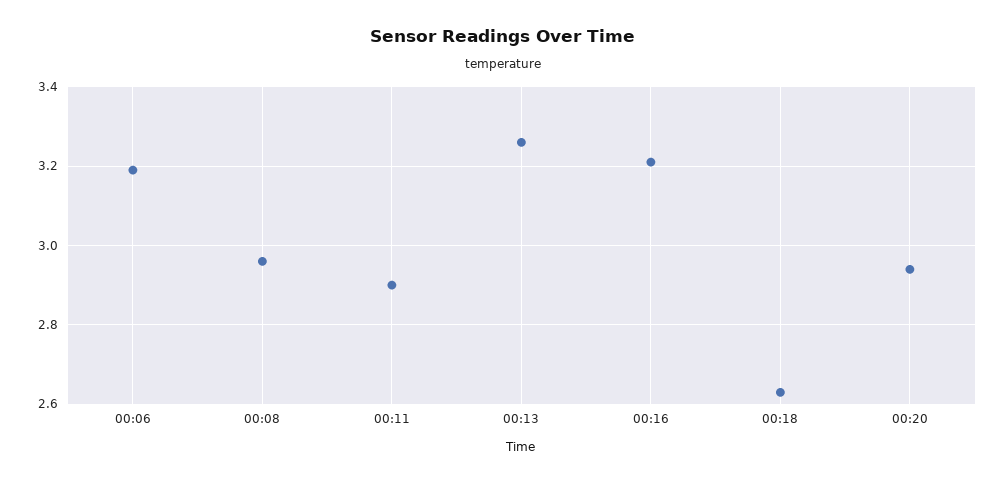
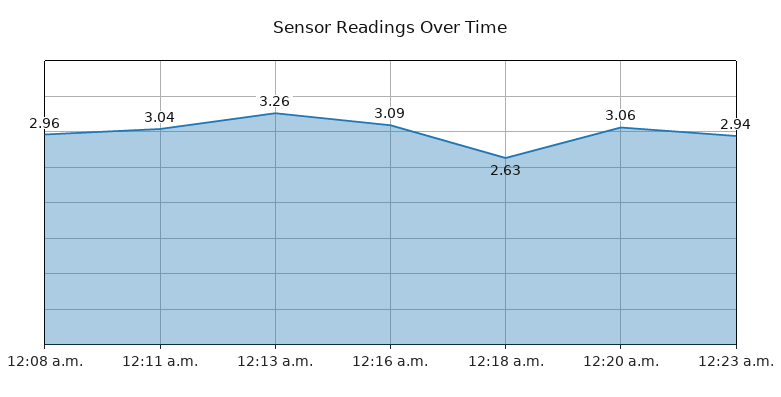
00:06: 3.2 -> none
00:11: 2.9 -> 3.04
00:16: 3.2 -> 3.09
00:20: 2.95 -> 3.06
12:23 a.m.: none -> 2.94

